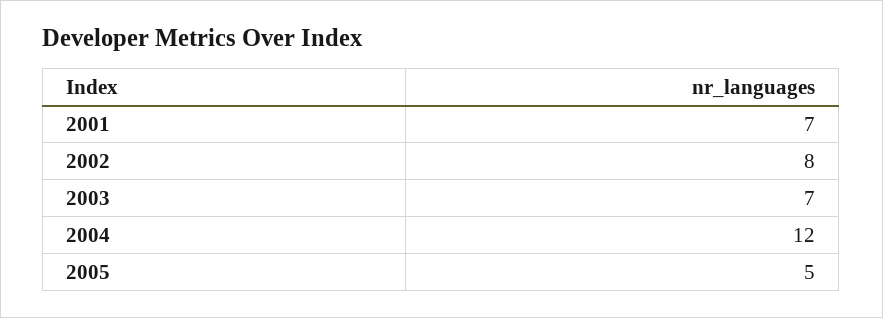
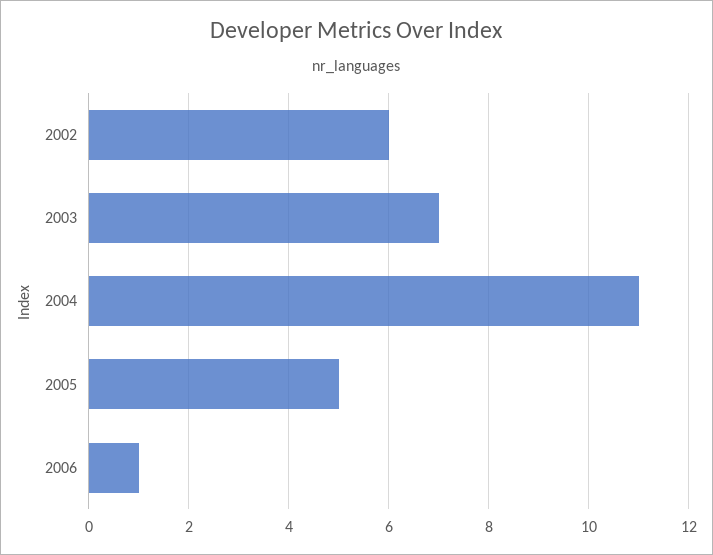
2001: 7 -> none
2002: 8 -> 6
2004: 12 -> 11
2006: none -> 1

